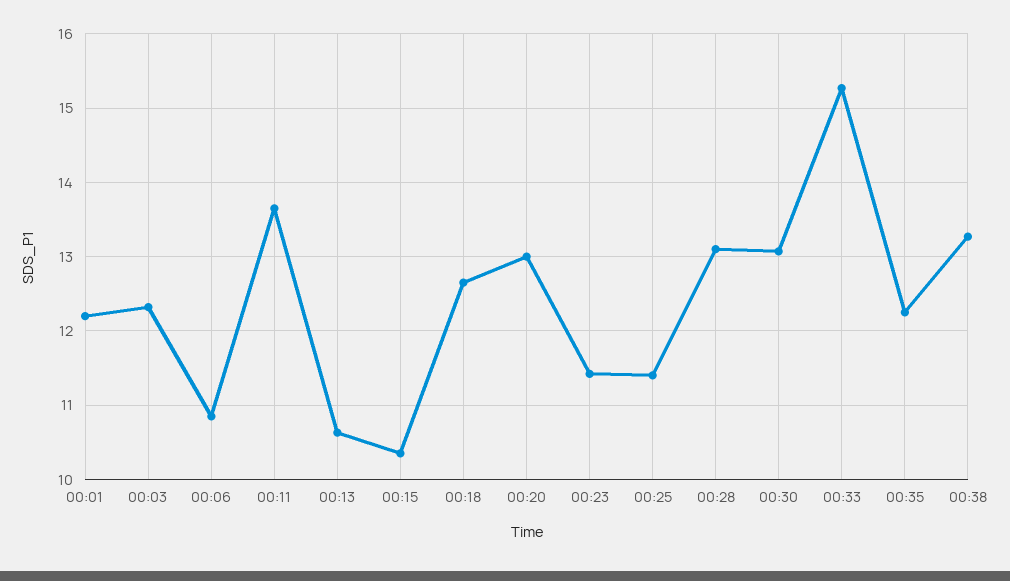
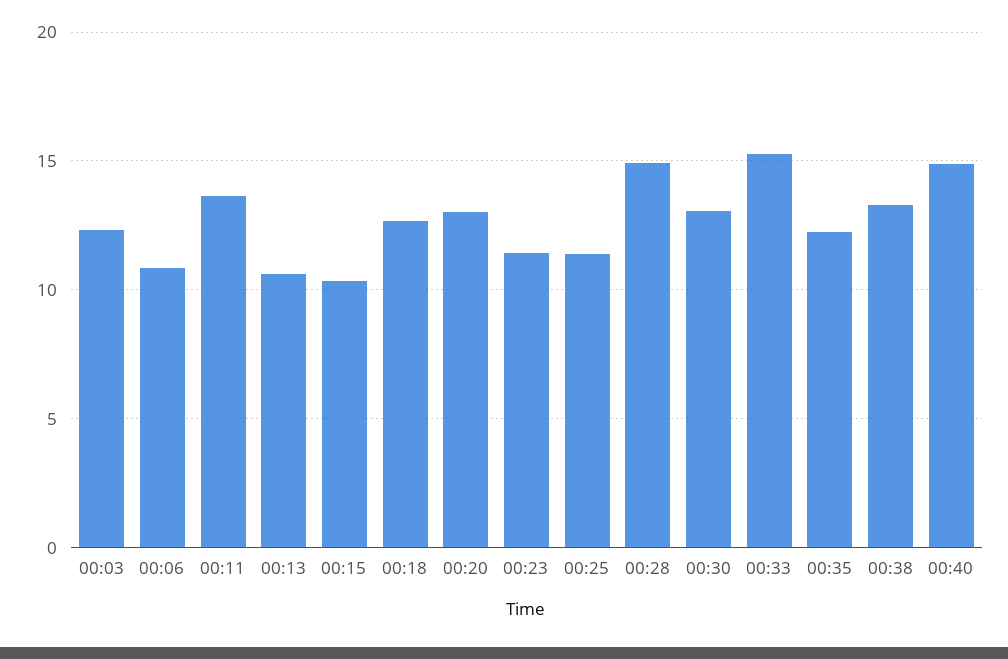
00:01: 12.2 -> none
00:28: 13.1 -> 15
00:40: none -> 15

